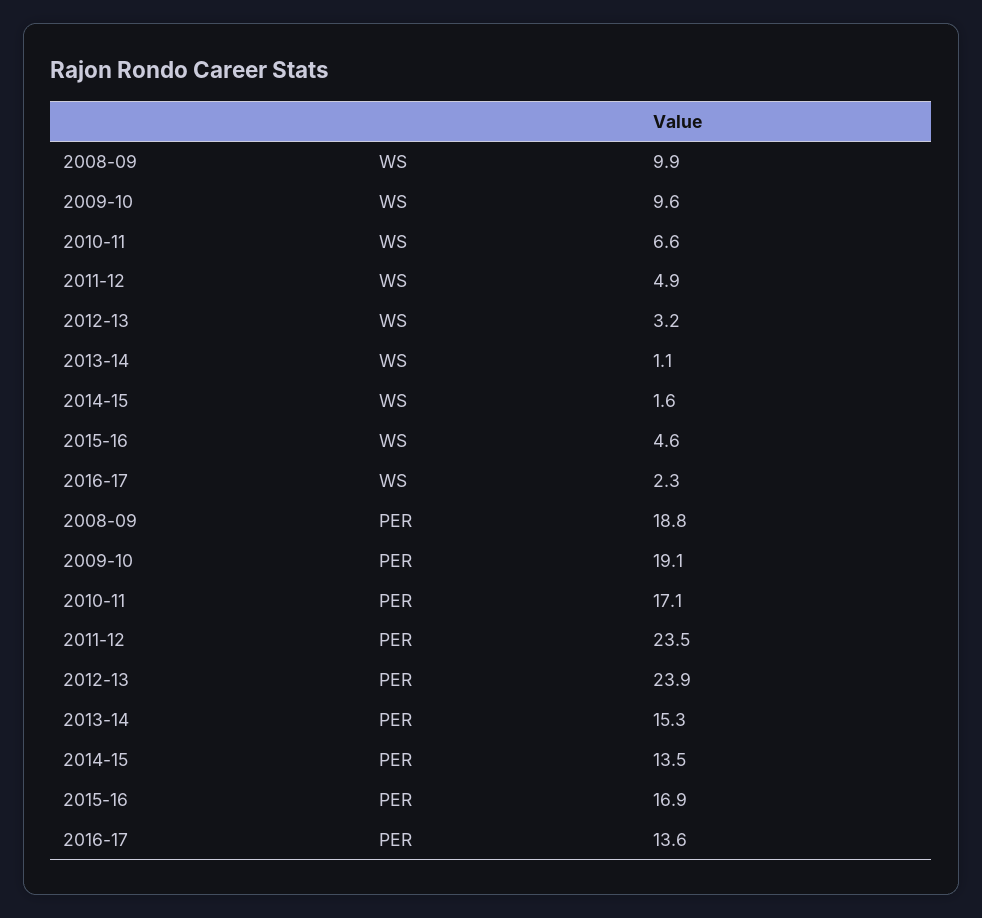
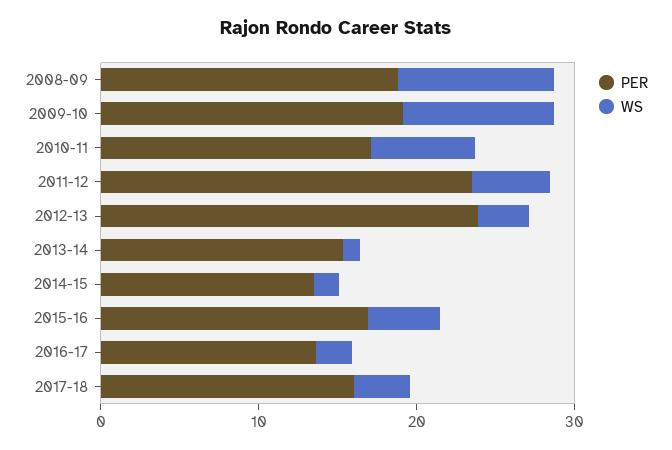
PER, 2017-18: none -> 16
WS, 2017-18: none -> 4

